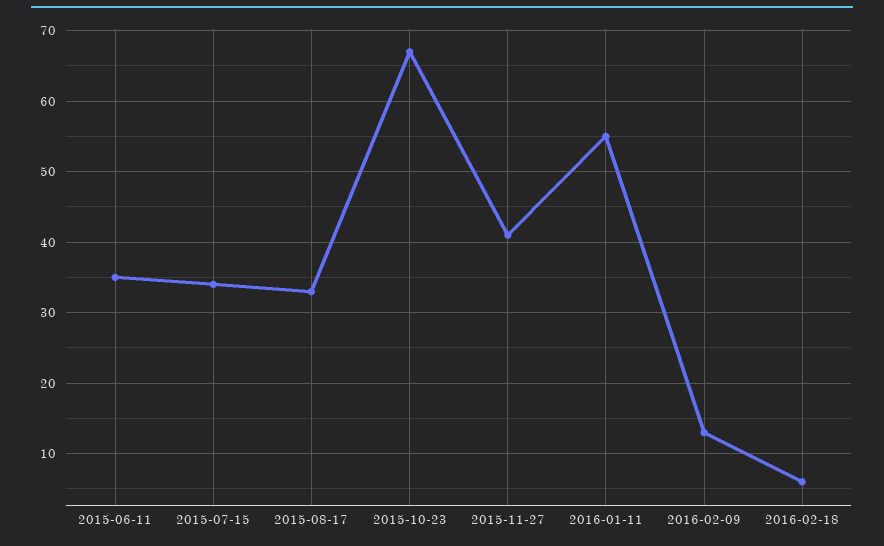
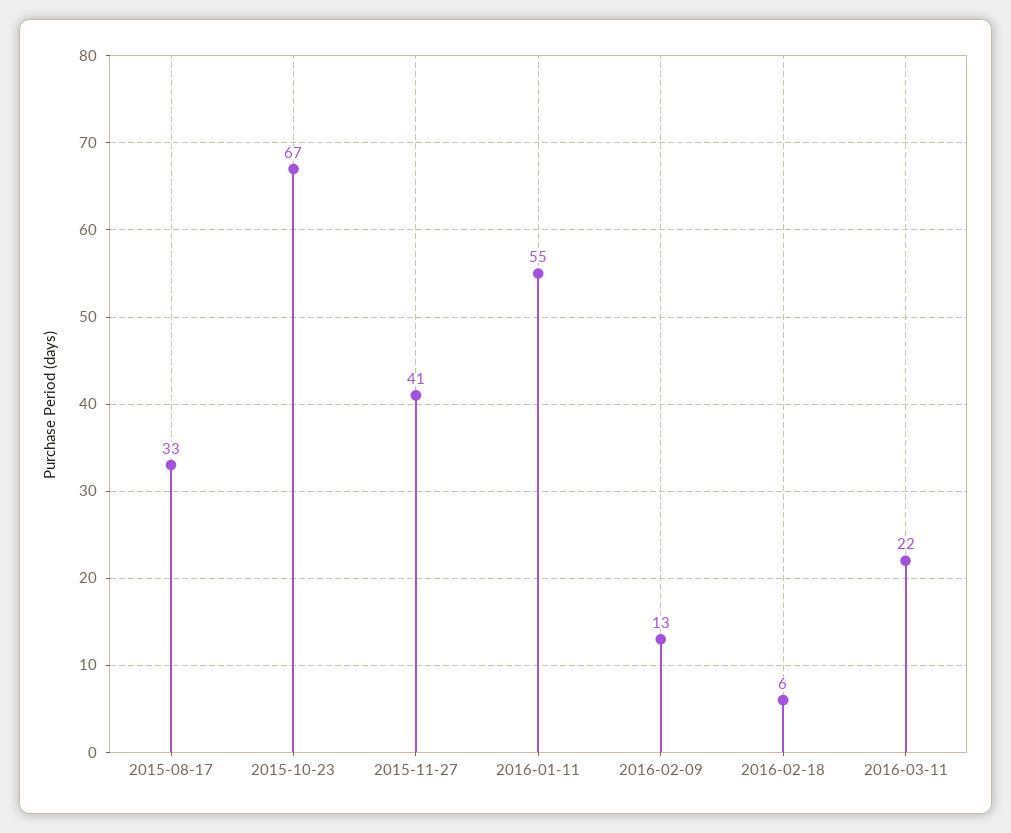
2015-06-11: 35 -> none
2015-07-15: 34 -> none
2016-03-11: none -> 22

